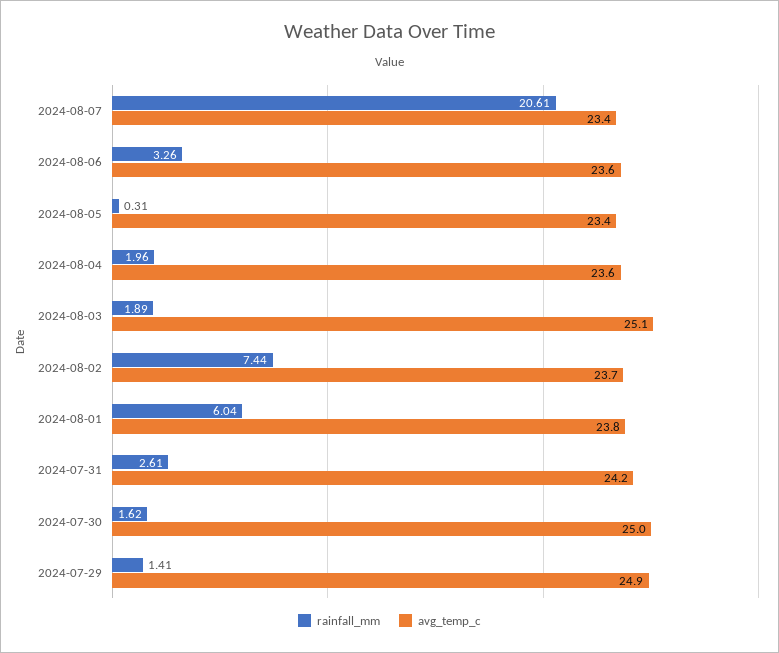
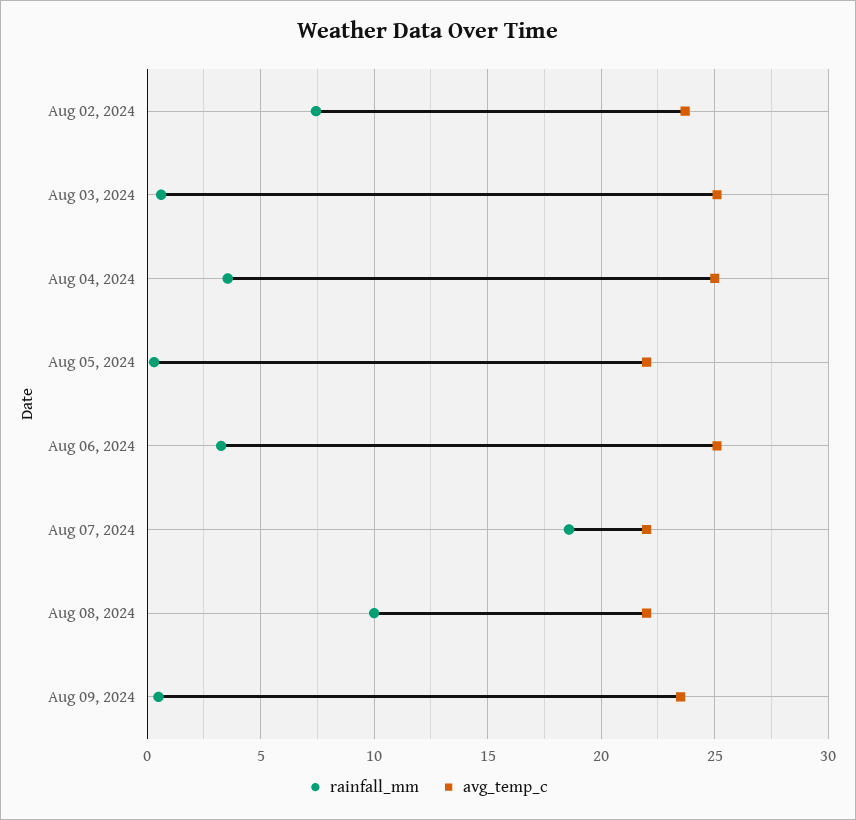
rainfall_mm, 2024-08-07: 20.61 -> 18.5
avg_temp_c, 2024-08-07: 23.4 -> 22
avg_temp_c, 2024-08-06: 23.6 -> 25
avg_temp_c, 2024-08-05: 23.4 -> 22
rainfall_mm, 2024-08-04: 1.96 -> 3.5
avg_temp_c, 2024-08-04: 23.6 -> 25
rainfall_mm, 2024-08-03: 1.89 -> 0.5
rainfall_mm, 2024-08-01: 6.04 -> none
avg_temp_c, 2024-08-01: 23.8 -> none
rainfall_mm, 2024-07-31: 2.61 -> none
avg_temp_c, 2024-07-31: 24.2 -> none
rainfall_mm, 2024-07-30: 1.62 -> none
avg_temp_c, 2024-07-30: 25 -> none
rainfall_mm, 2024-07-29: 1.41 -> none
avg_temp_c, 2024-07-29: 24.9 -> none
rainfall_mm, Aug 08, 2024: none -> 10
avg_temp_c, Aug 08, 2024: none -> 22
rainfall_mm, Aug 09, 2024: none -> 0.5
avg_temp_c, Aug 09, 2024: none -> 23.5

